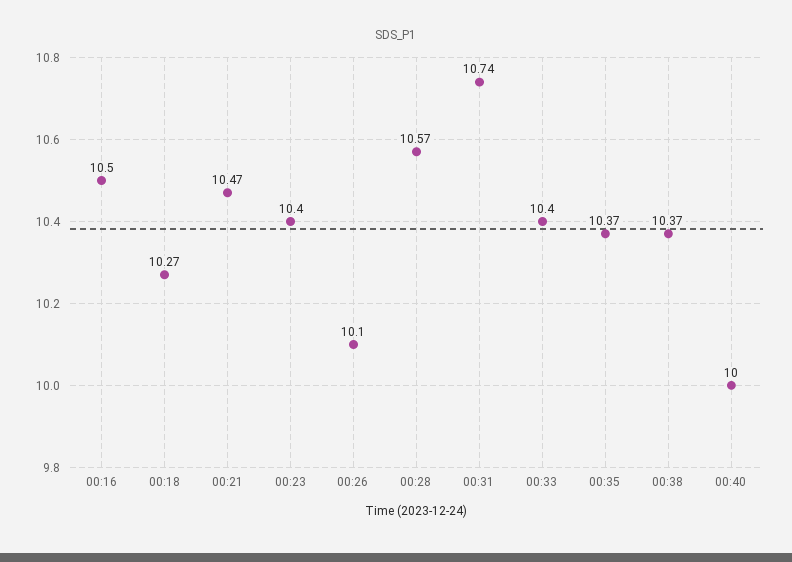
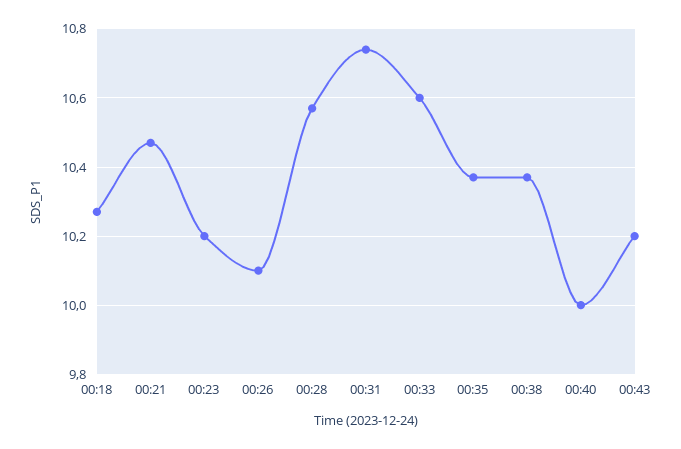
00:16: 10.5 -> none
00:23: 10.4 -> 10.2
00:33: 10.4 -> 10.6
00:43: none -> 10.2

